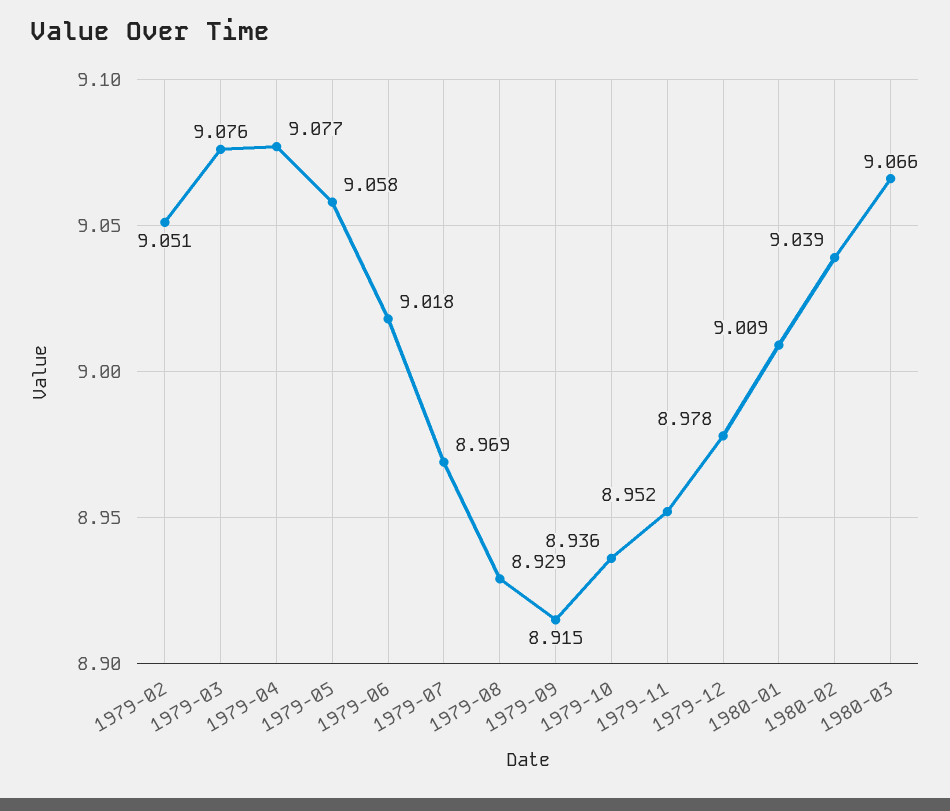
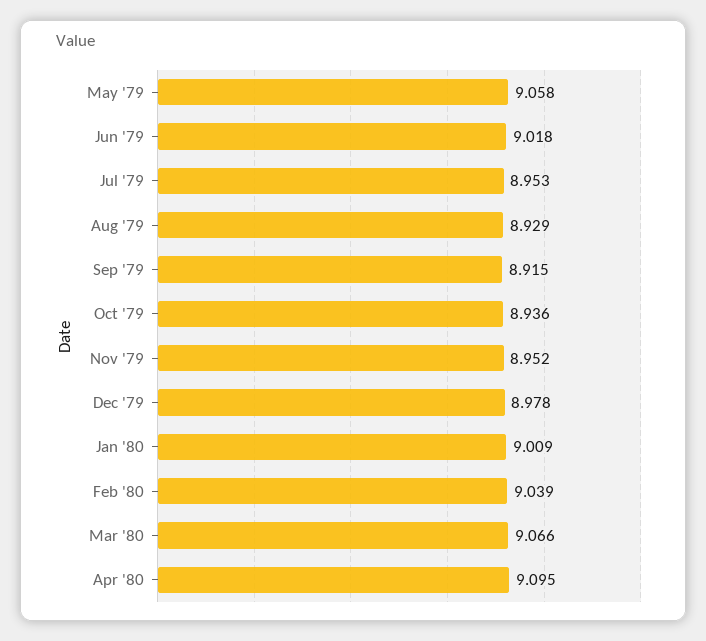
1979-02: 9.051 -> none
1979-03: 9.076 -> none
1979-04: 9.077 -> none
1979-07: 8.969 -> 8.953
Apr '80: none -> 9.095

